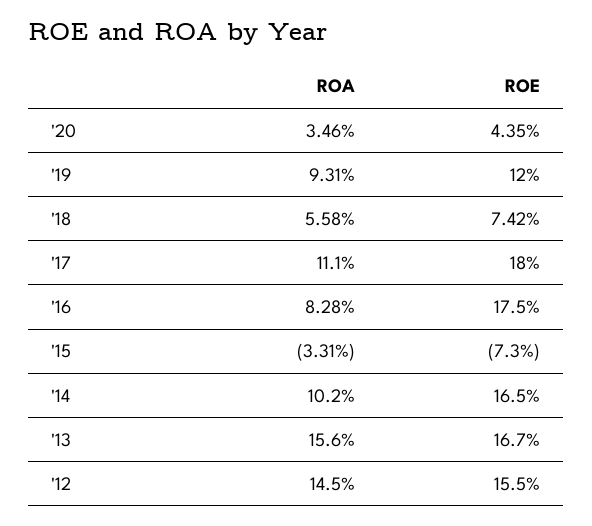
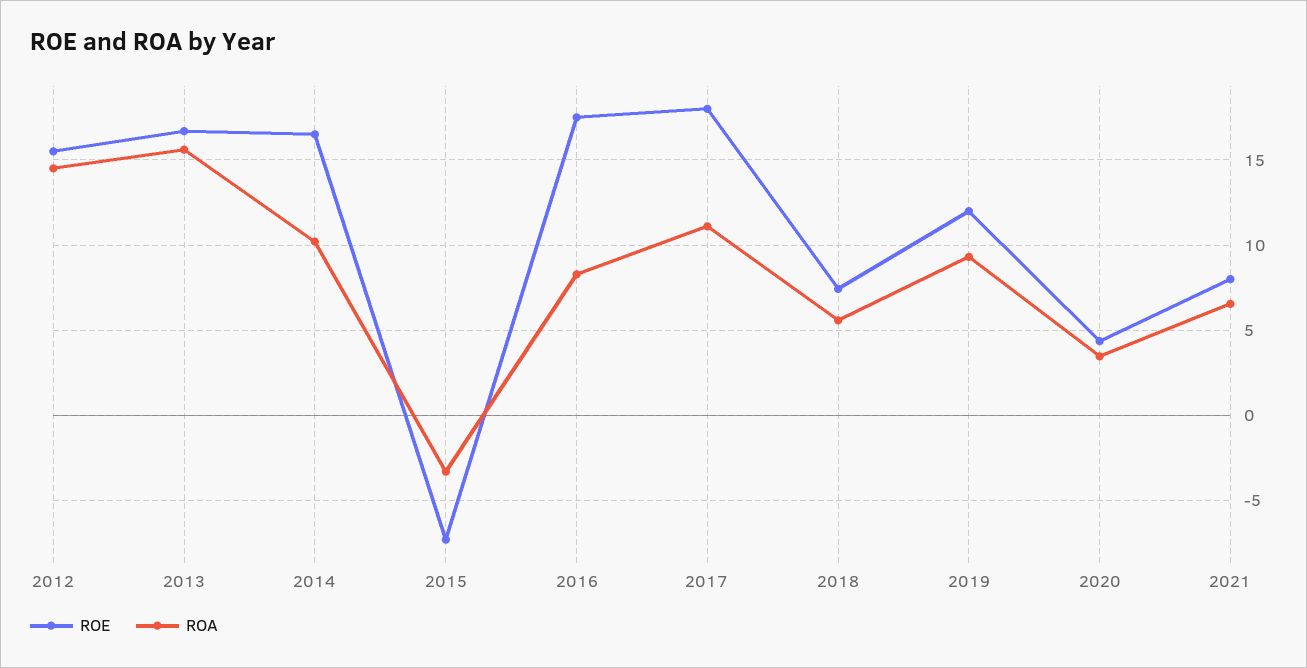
ROE, 2021: none -> 8
ROA, 2021: none -> 6.5

